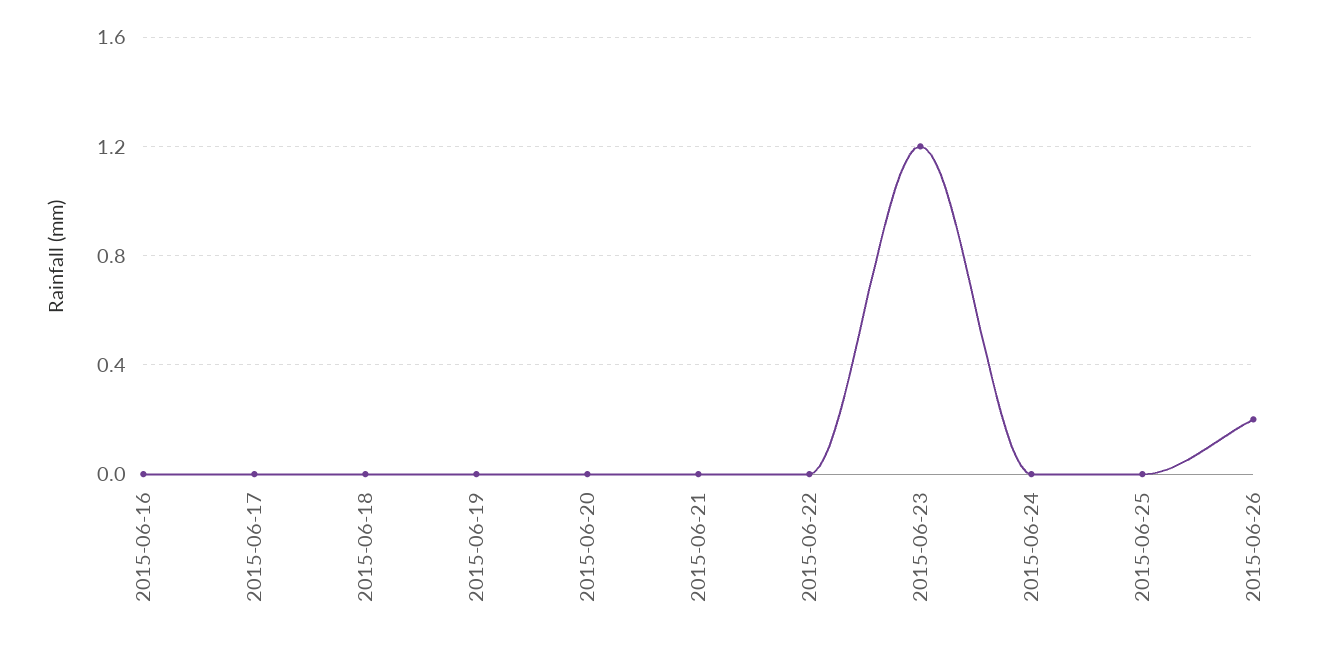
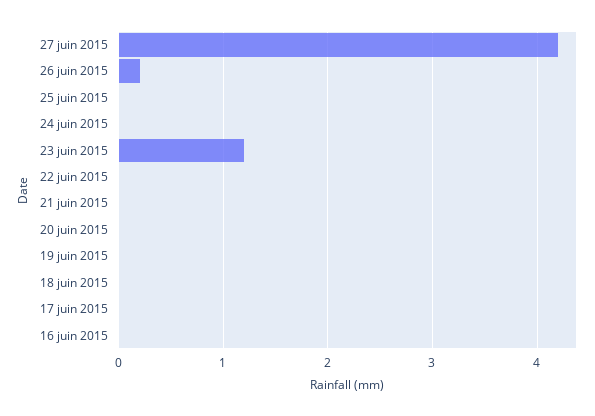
27 juin 2015: none -> 4.2

